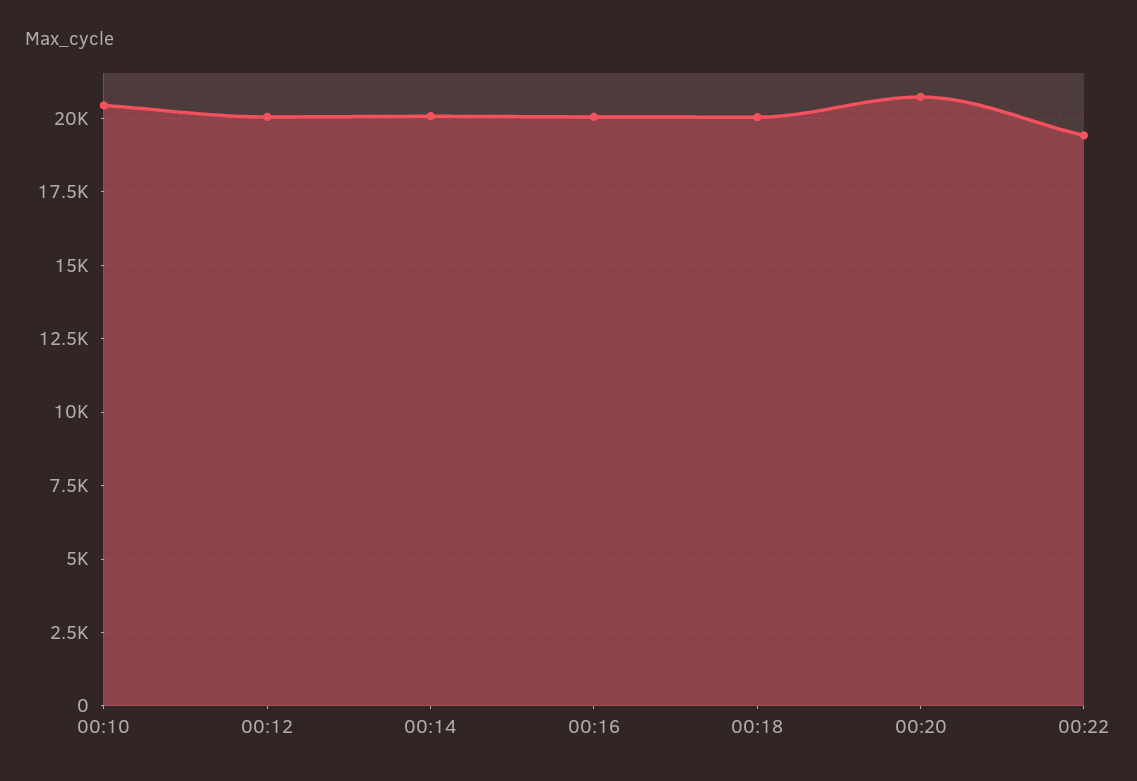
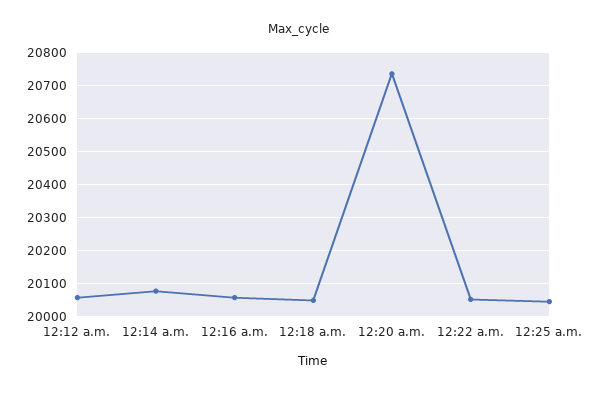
00:10: 20500 -> none
00:22: 19500 -> 20060
12:25 a.m.: none -> 20040

